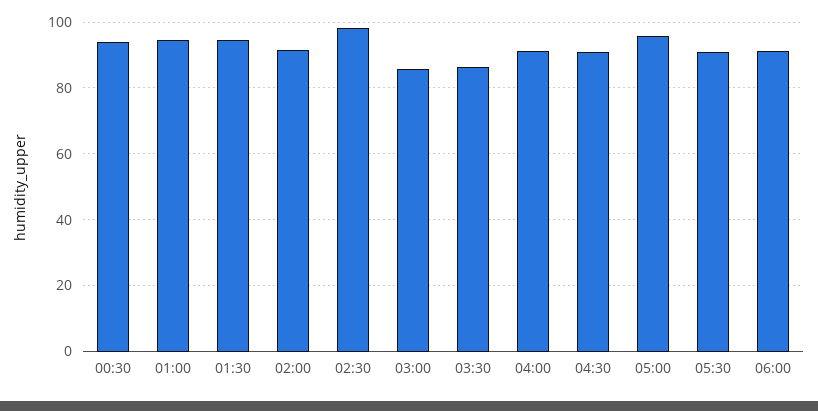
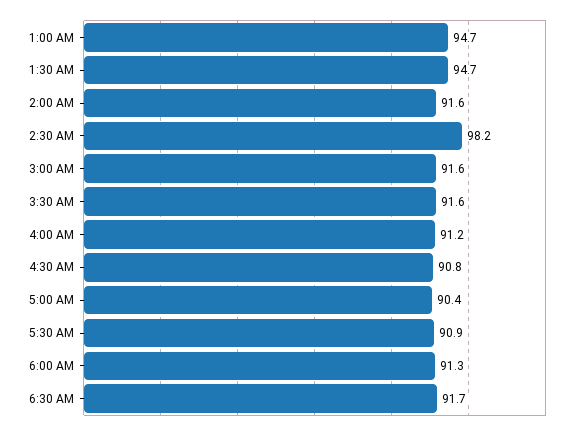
00:30: 94 -> none
03:00: 86 -> 91.6
03:30: 86 -> 91.6
05:00: 96 -> 90.4
6:30 AM: none -> 91.7

